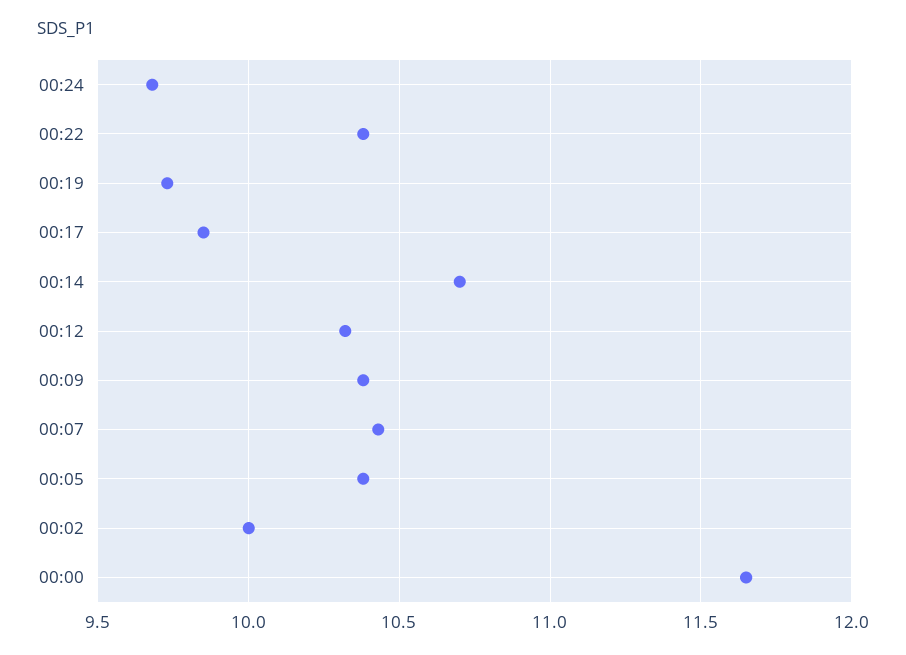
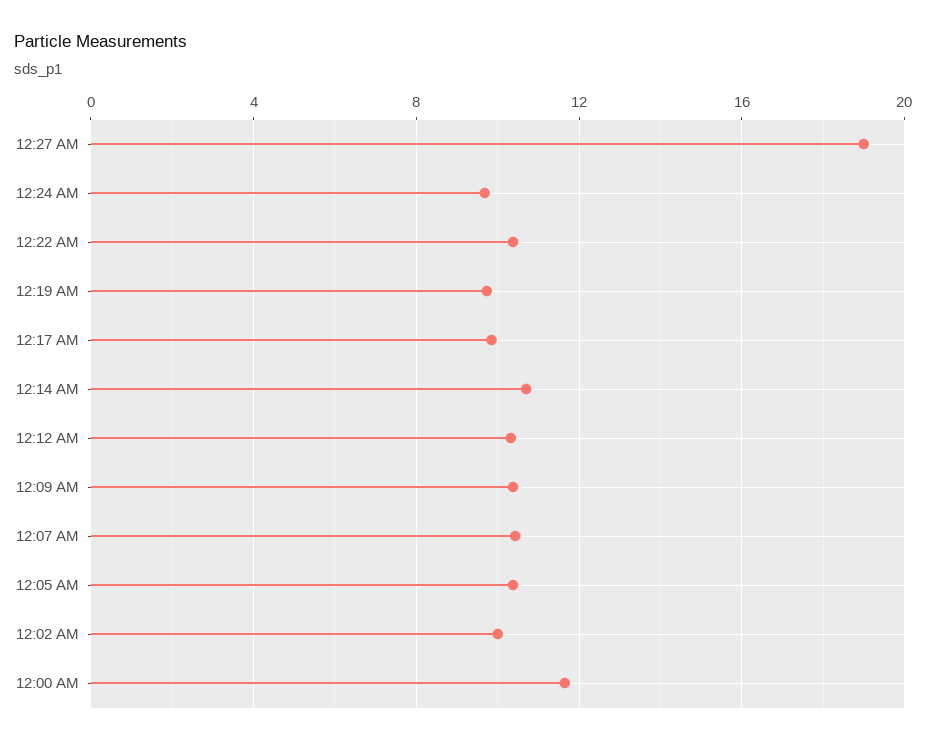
12:27 AM: none -> 19

